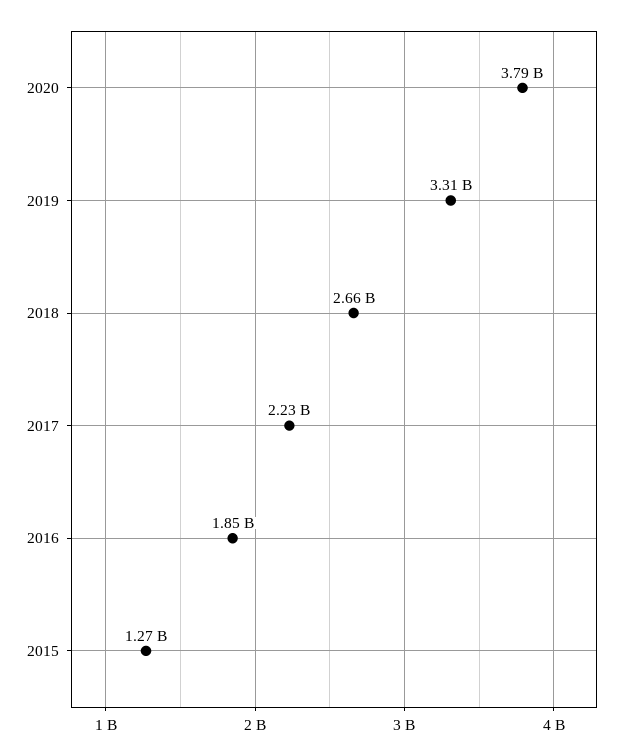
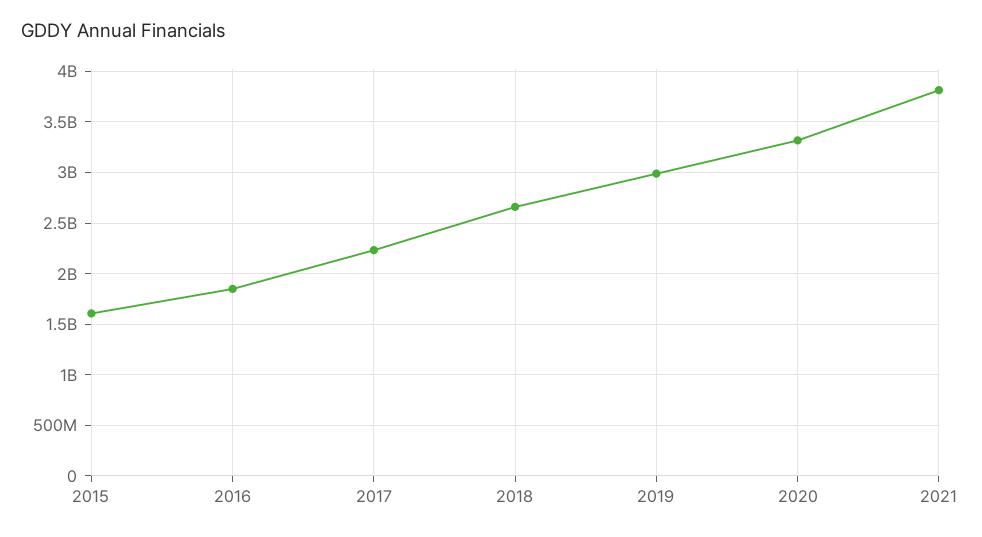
2020: 3790000000 -> 3300000000
2019: 3310000000 -> 3000000000
2015: 1270000000 -> 1600000000
2021: none -> 3800000000

